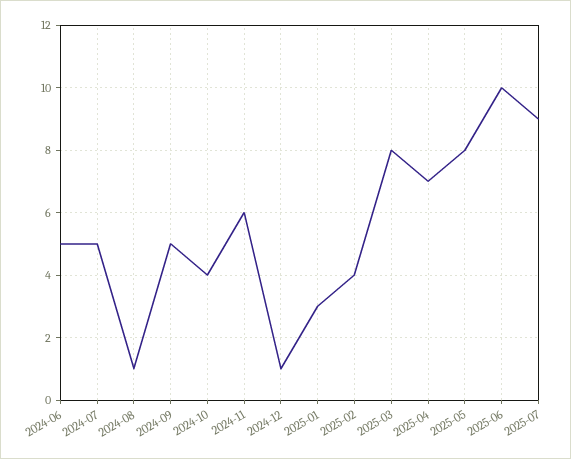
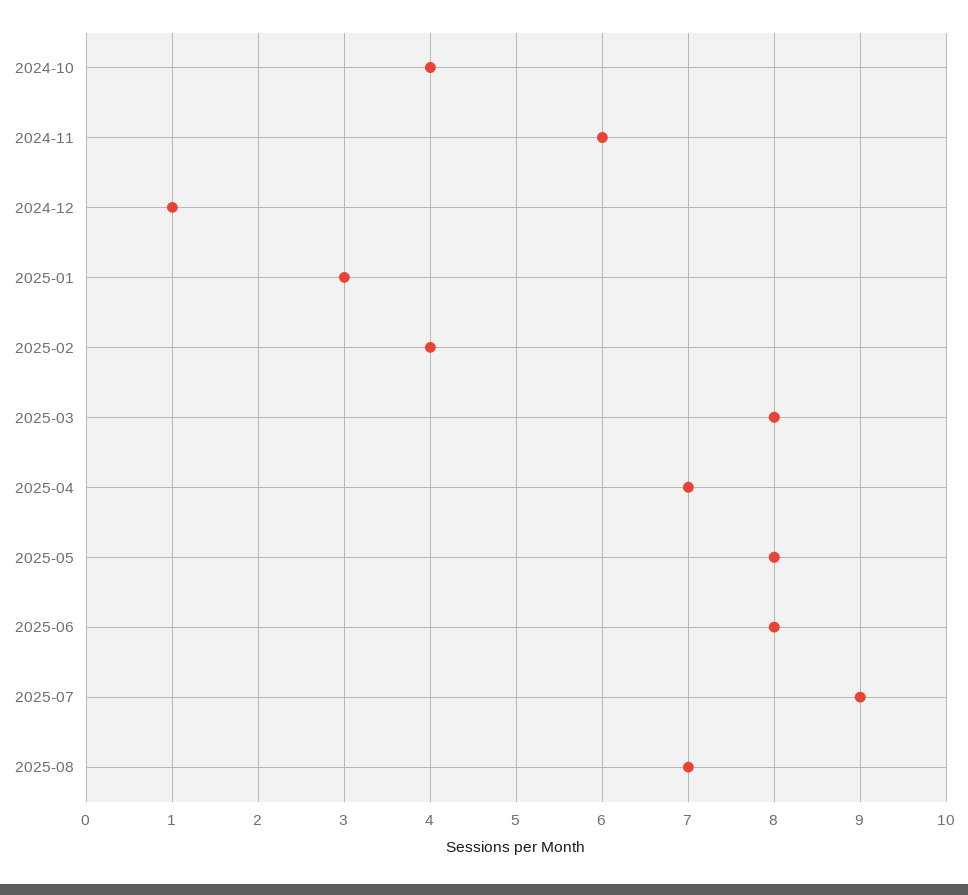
2024-06: 5 -> none
2024-07: 5 -> none
2024-08: 1 -> none
2024-09: 5 -> none
2025-06: 10 -> 8
2025-08: none -> 7

